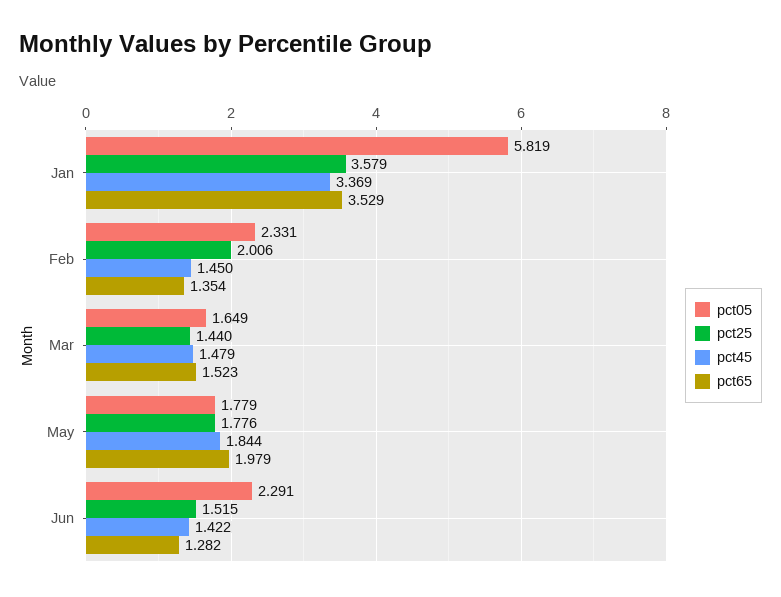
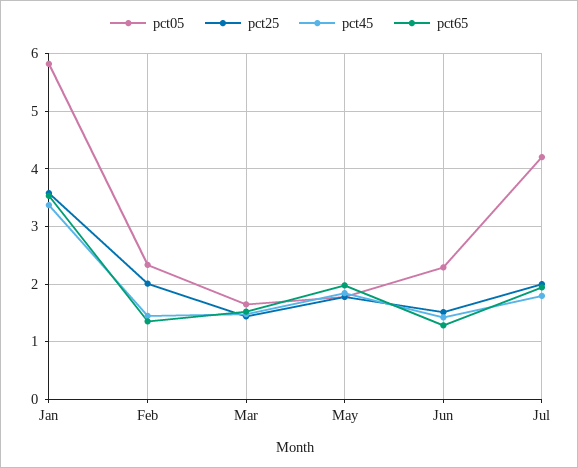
pct05, Jul: none -> 4.2
pct25, Jul: none -> 2
pct45, Jul: none -> 1.8
pct65, Jul: none -> 2

